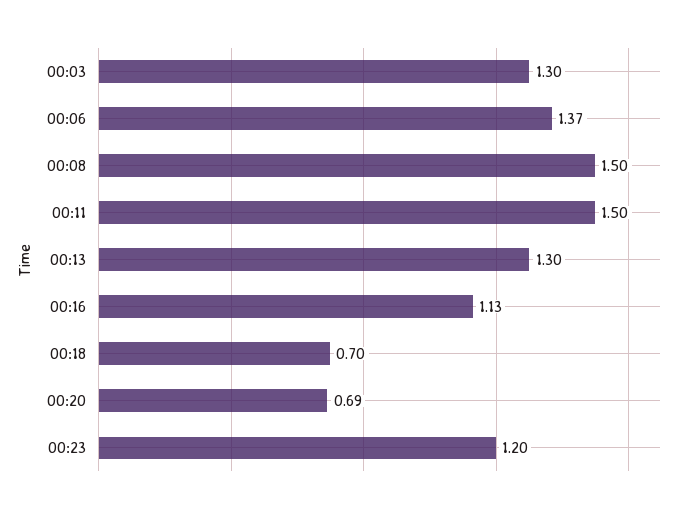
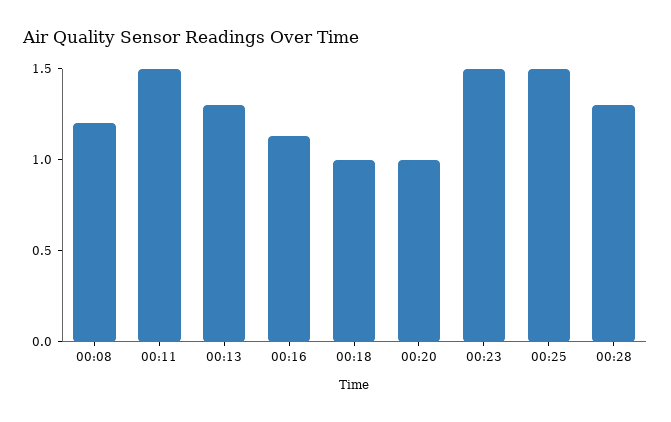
00:03: 1.3 -> none
00:06: 1.37 -> none
00:08: 1.5 -> 1.2
00:18: 0.7 -> 1
00:20: 0.69 -> 1
00:23: 1.2 -> 1.5
00:25: none -> 1.5
00:28: none -> 1.3

